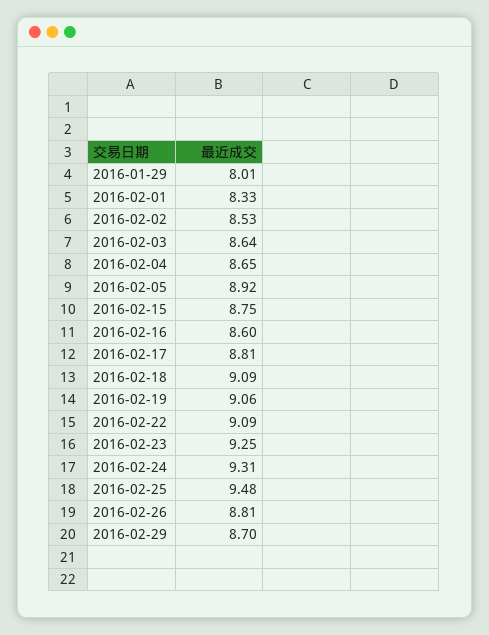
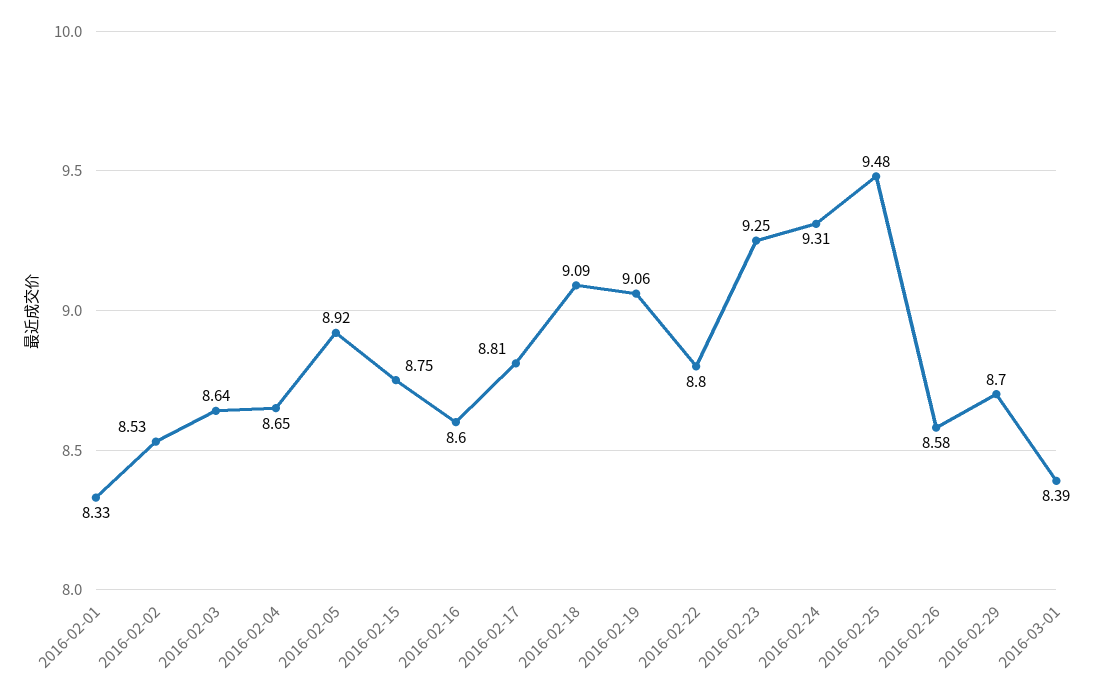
2016-01-29: 8.01 -> none
2016-02-22: 9.09 -> 8.8
2016-02-26: 8.81 -> 8.58
2016-03-01: none -> 8.39

